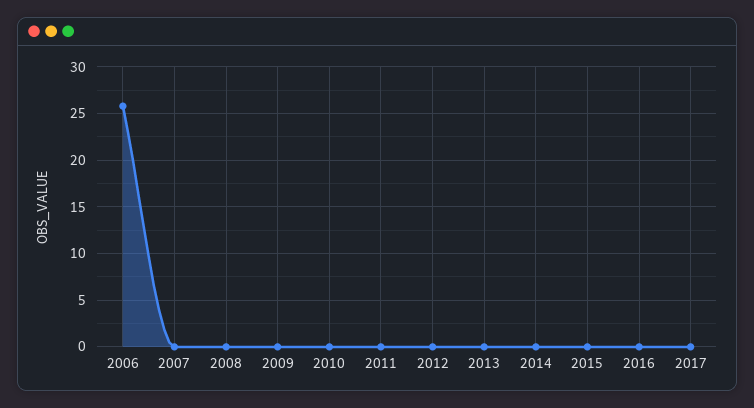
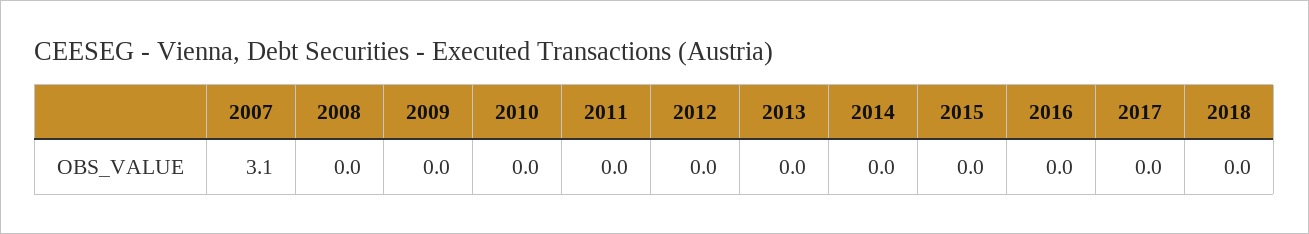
2006: 26 -> none
2007: 0 -> 3.1
2018: none -> 0

